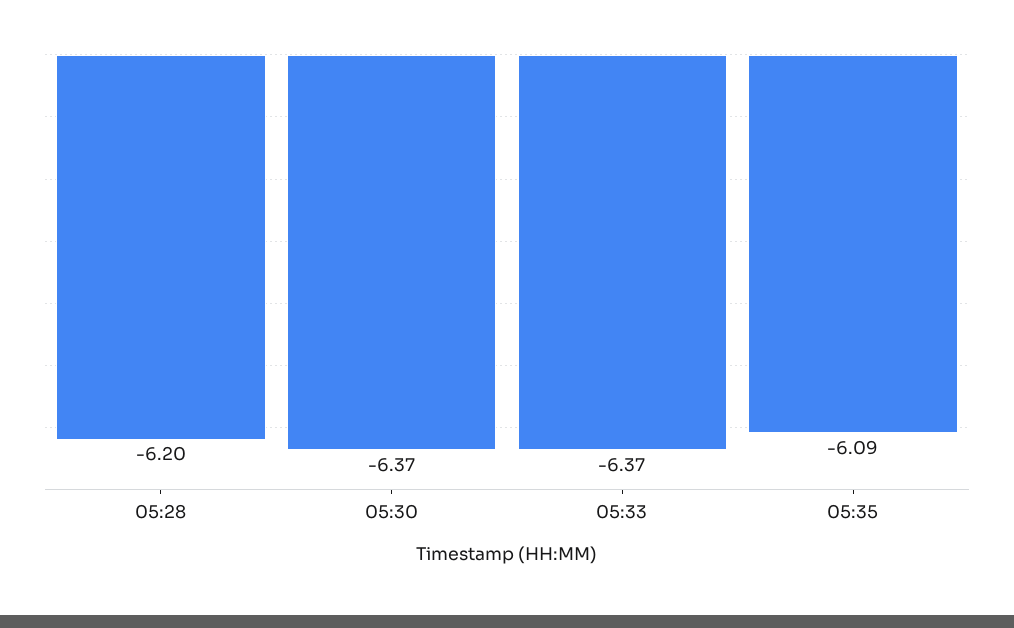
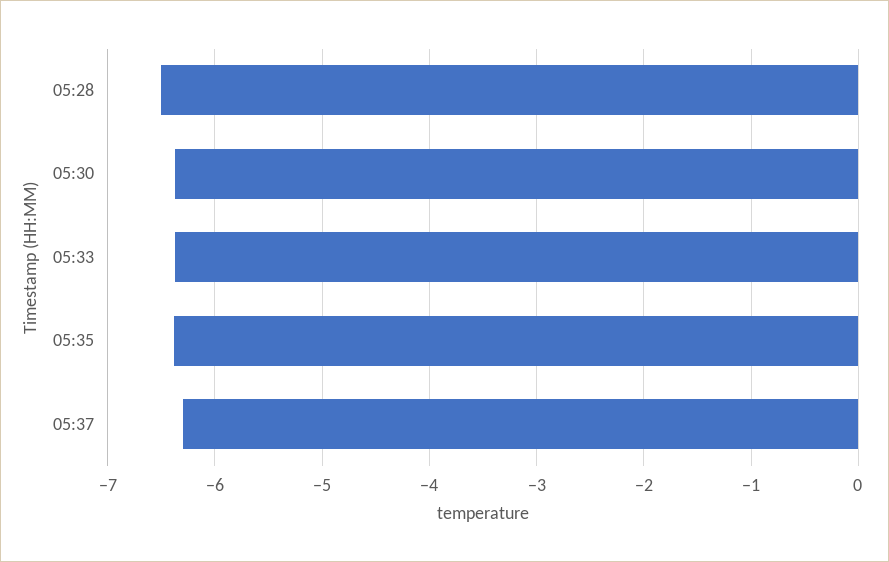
05:28: -6.2 -> -6.5
05:35: -6.09 -> -6.4
05:37: none -> -6.3

